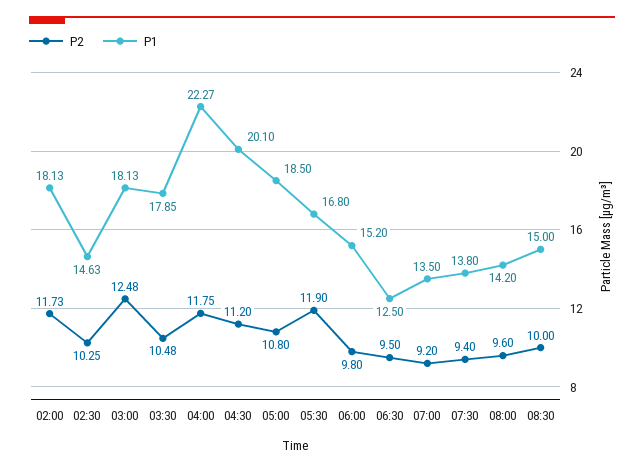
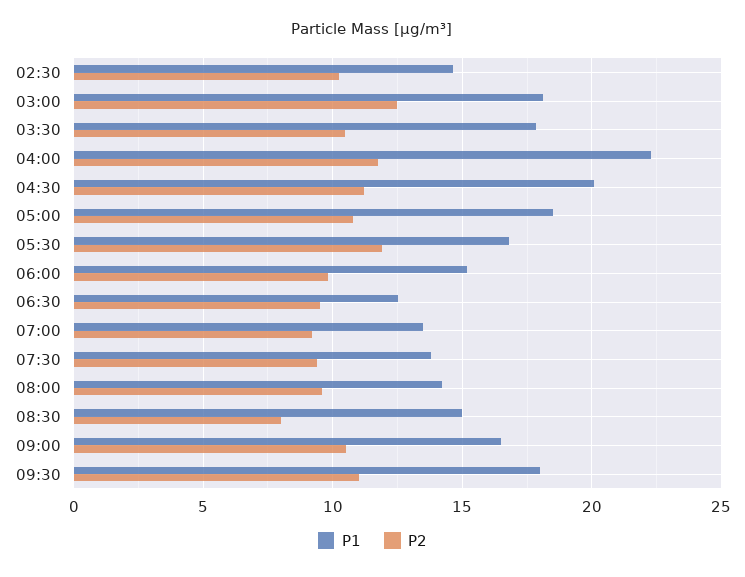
P2, 02:00: 11.73 -> none
P1, 02:00: 18.13 -> none
P2, 08:30: 10 -> 8
P1, 09:00: none -> 16.5
P2, 09:00: none -> 10.5
P1, 09:30: none -> 18
P2, 09:30: none -> 11

